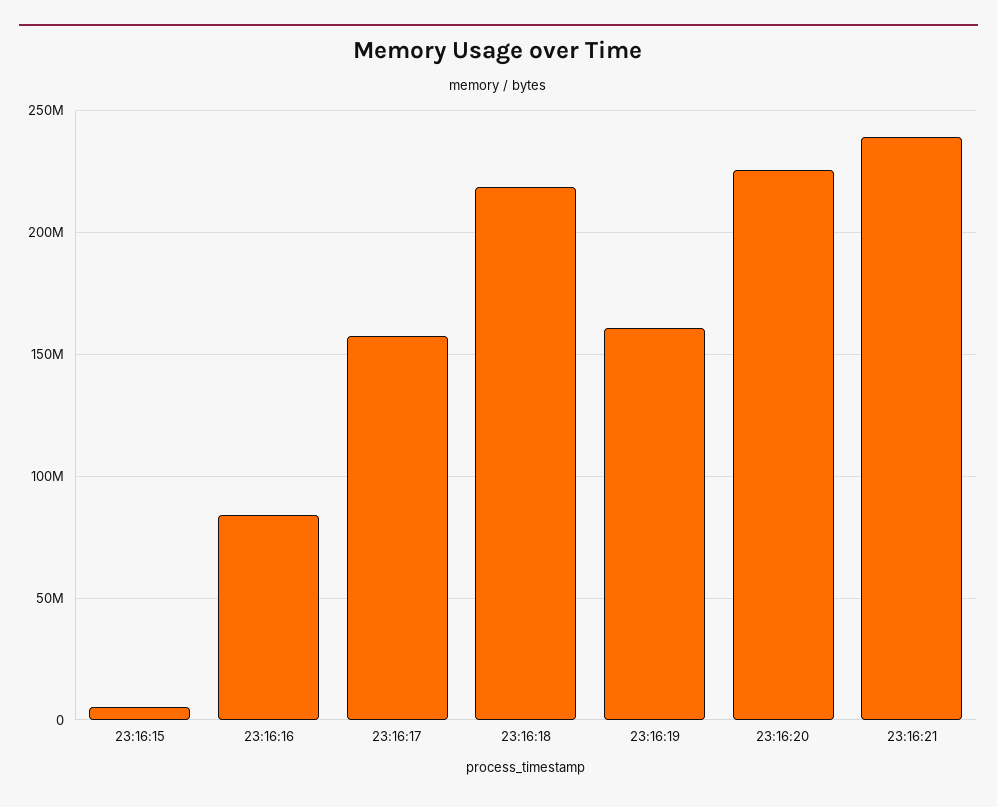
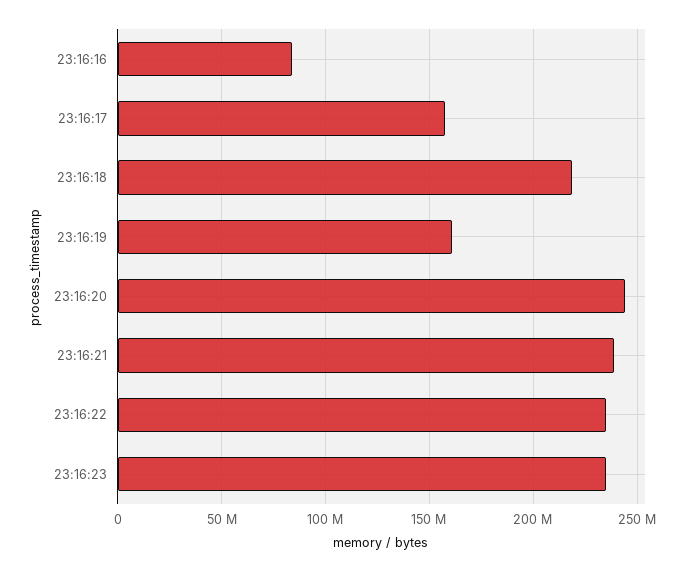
23:16:15: 5000000 -> none
23:16:20: 225000000 -> 245000000
23:16:22: none -> 235000000
23:16:23: none -> 235000000

